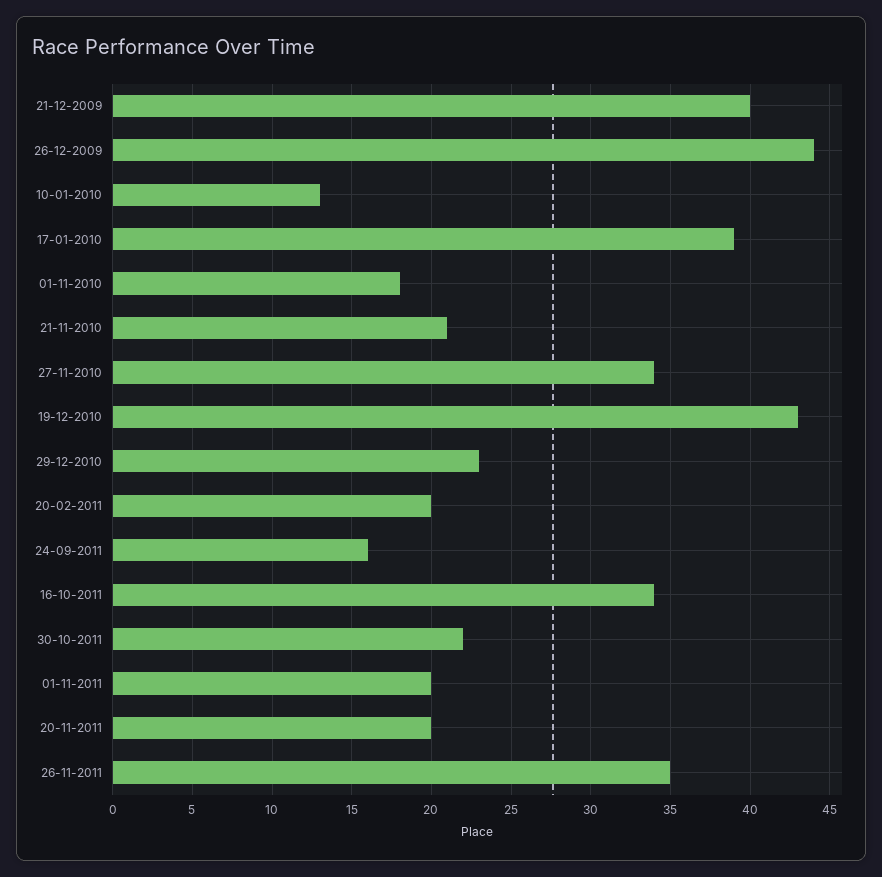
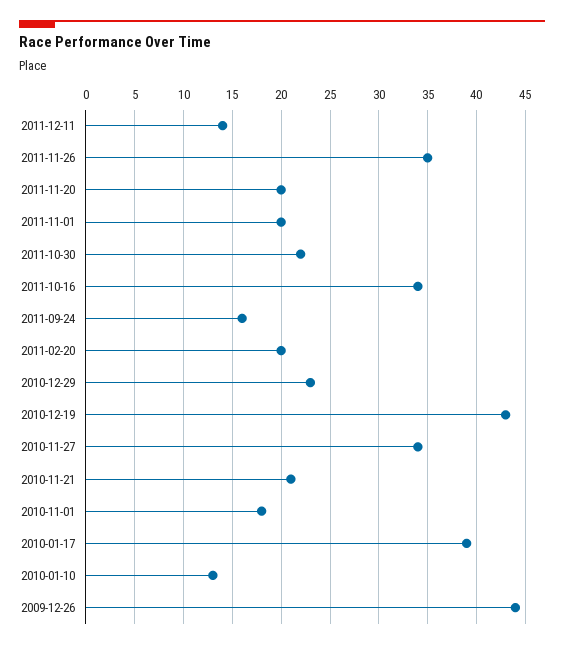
21-12-2009: 40 -> none
2011-12-11: none -> 14

